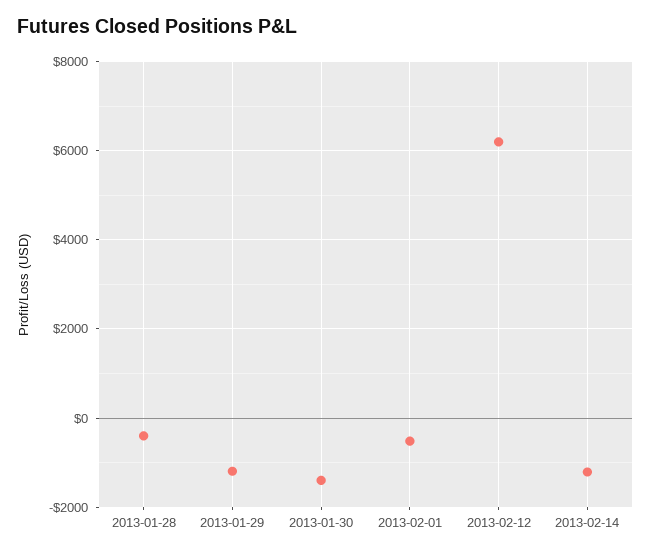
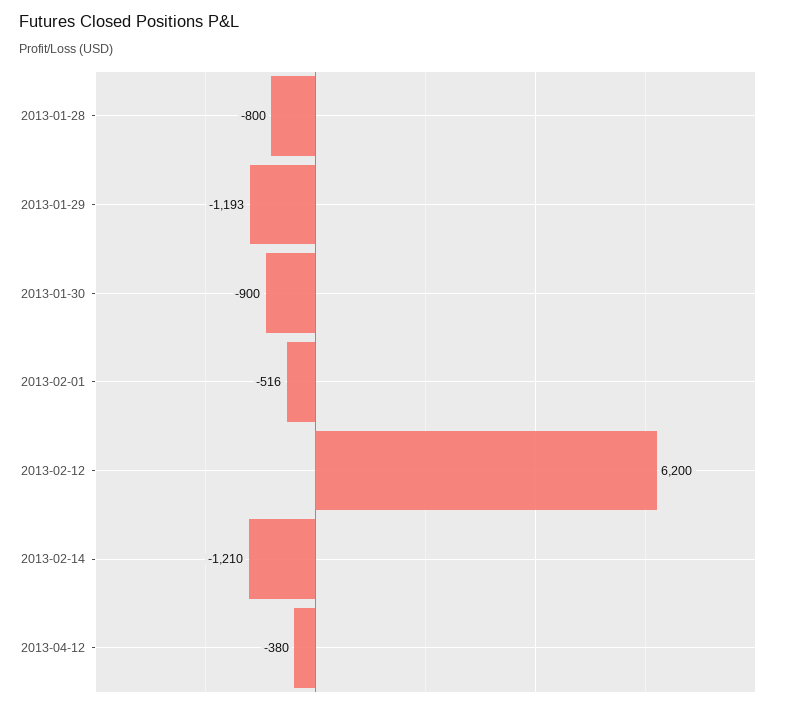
2013-01-28: -400 -> -800
2013-01-30: -1400 -> -900
2013-04-12: none -> -380

